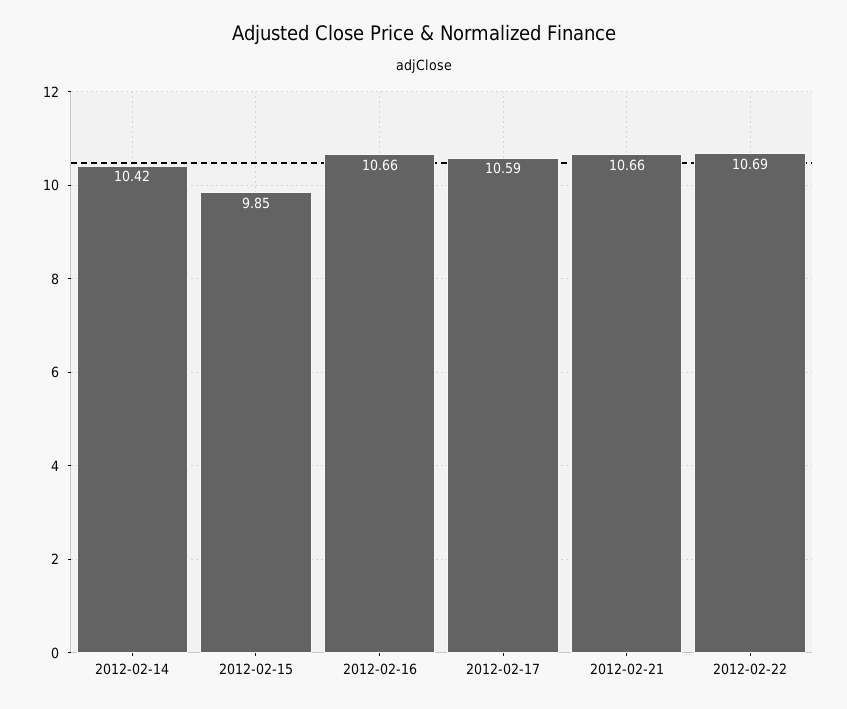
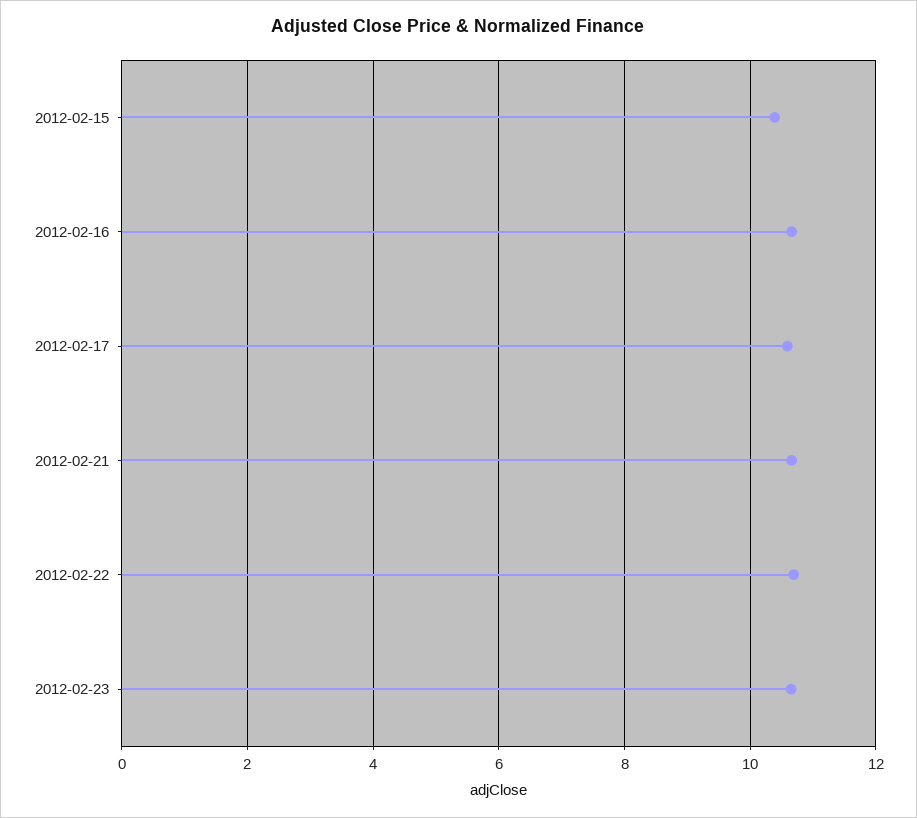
2012-02-14: 10.42 -> none
2012-02-15: 9.85 -> 10.4
2012-02-23: none -> 10.6

